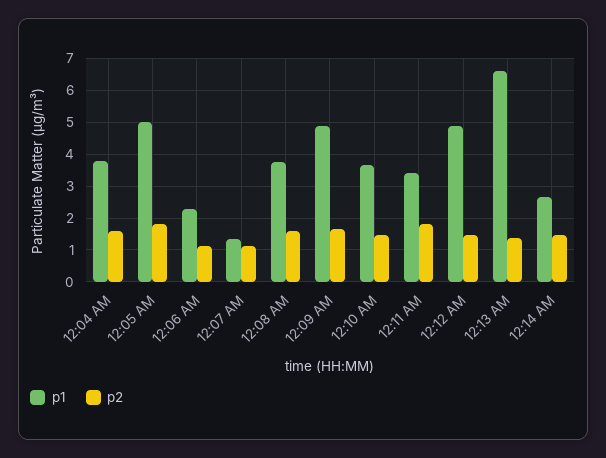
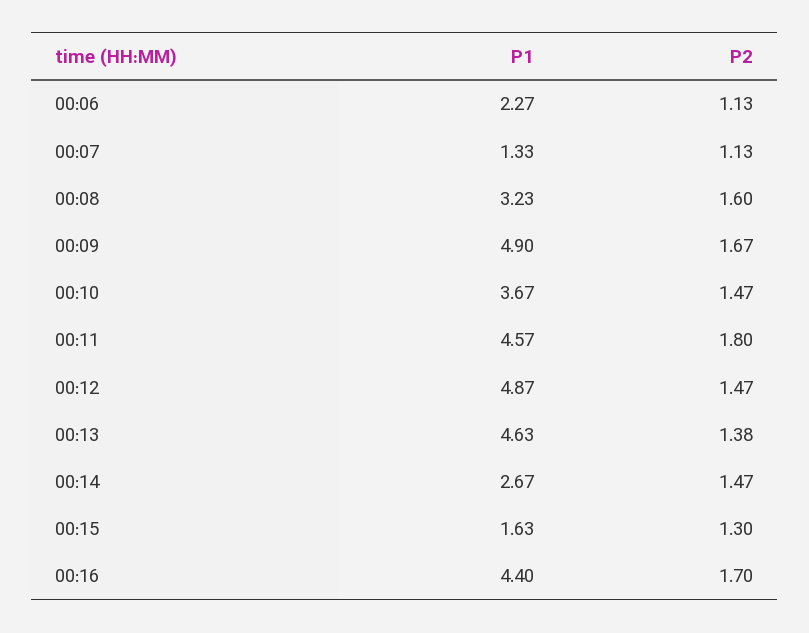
p1, 12:04 AM: 3.8 -> none
p2, 12:04 AM: 1.6 -> none
p1, 12:05 AM: 5 -> none
p2, 12:05 AM: 1.8 -> none
p1, 12:08 AM: 3.8 -> 3.23
p1, 12:11 AM: 3.4 -> 4.57
p1, 12:13 AM: 6.6 -> 4.63
p1, 00:15: none -> 1.63
p2, 00:15: none -> 1.3
p1, 00:16: none -> 4.4
p2, 00:16: none -> 1.7

